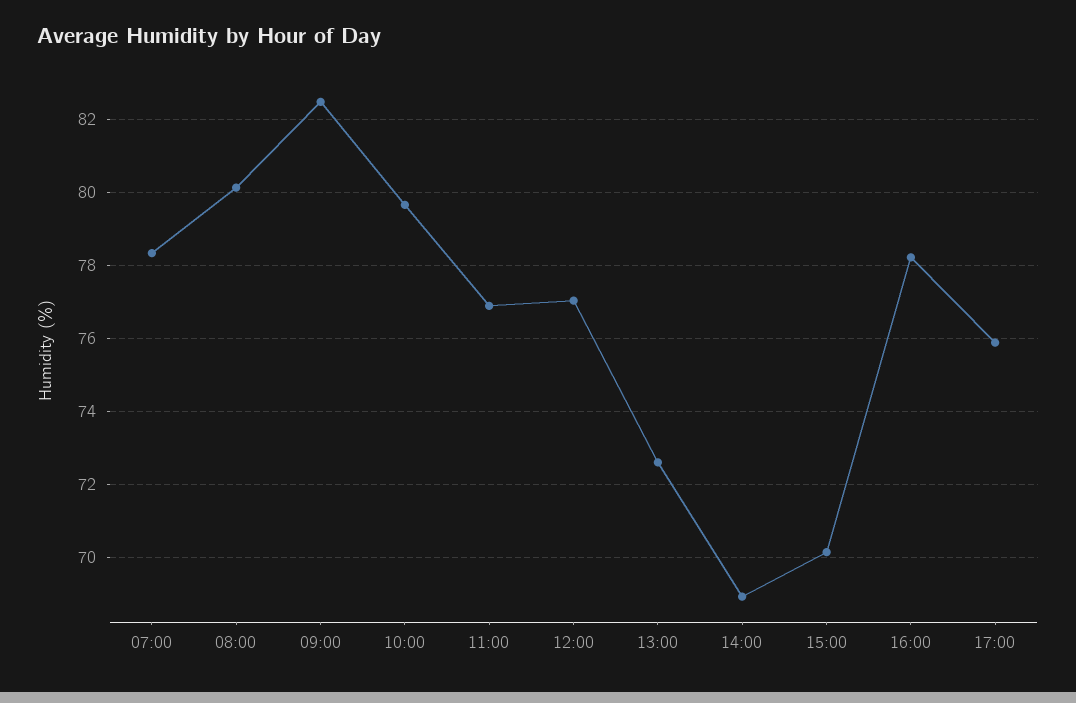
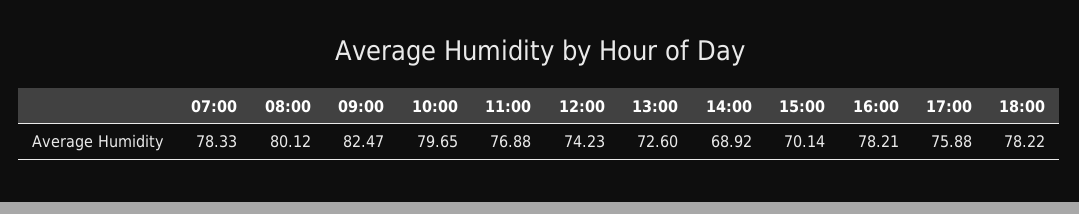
12:00: 77 -> 74.23
18:00: none -> 78.22

